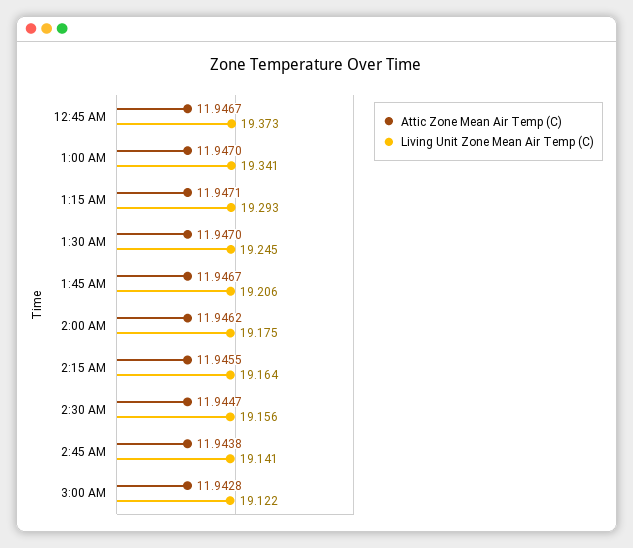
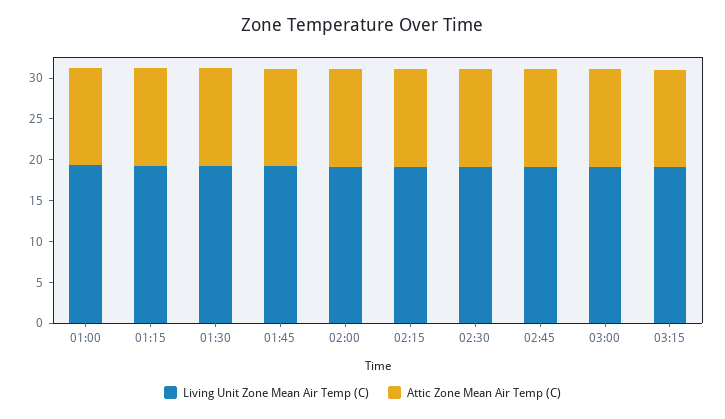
Attic Zone Mean Air Temp (C), 12:45 AM: 11.9467 -> none
Living Unit Zone Mean Air Temp (C), 12:45 AM: 19.373 -> none
Living Unit Zone Mean Air Temp (C), 03:15: none -> 19
Attic Zone Mean Air Temp (C), 03:15: none -> 12

